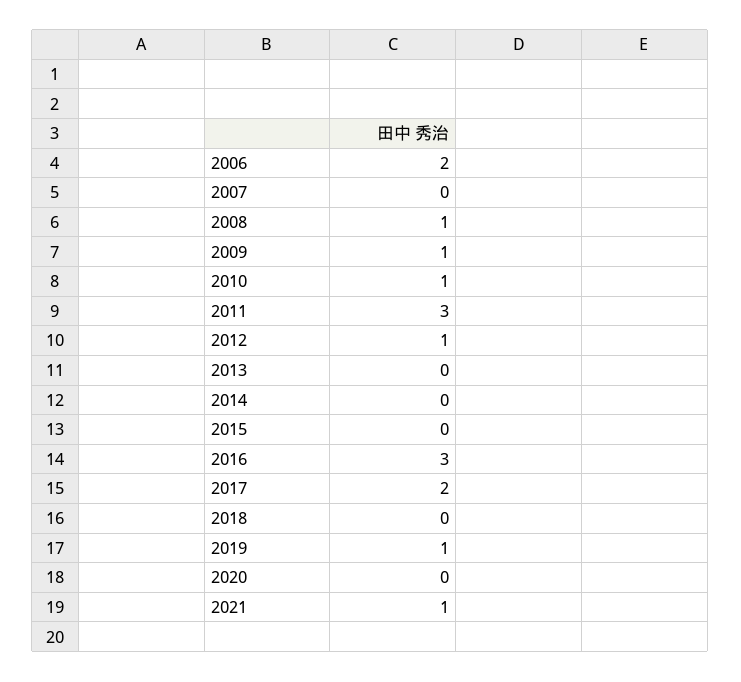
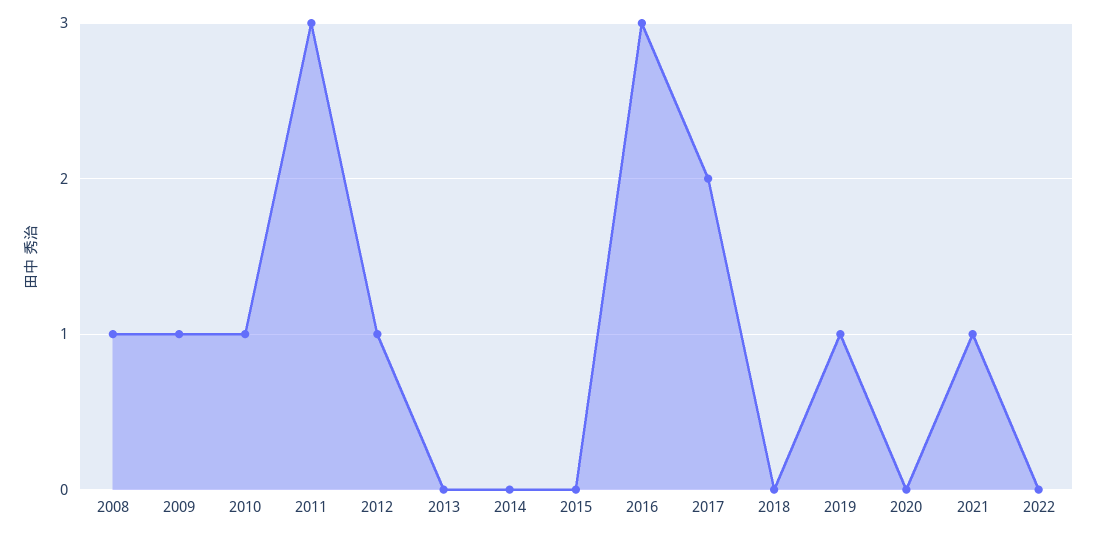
2006: 2 -> none
2007: 0 -> none
2022: none -> 0

